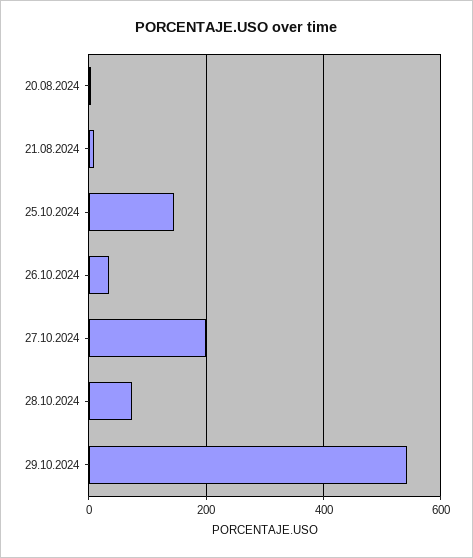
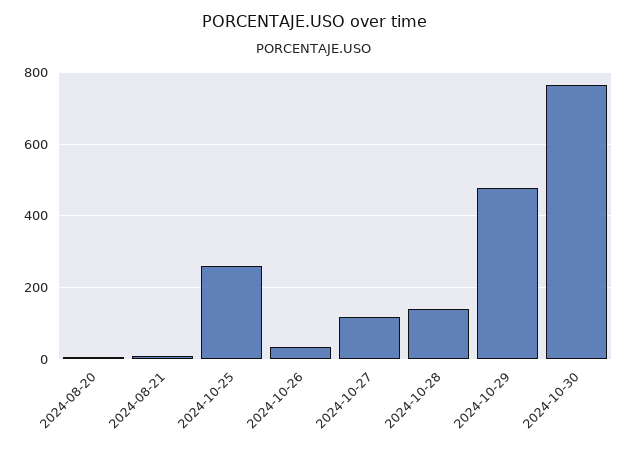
25.10.2024: 140 -> 260
27.10.2024: 200 -> 120
28.10.2024: 80 -> 140
29.10.2024: 540 -> 480
2024-10-30: none -> 760

